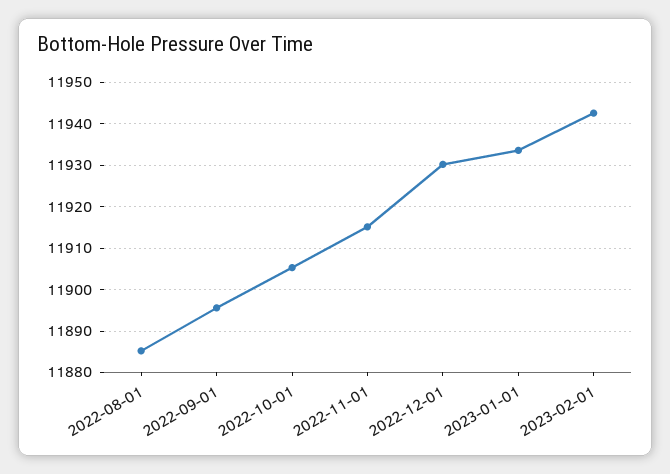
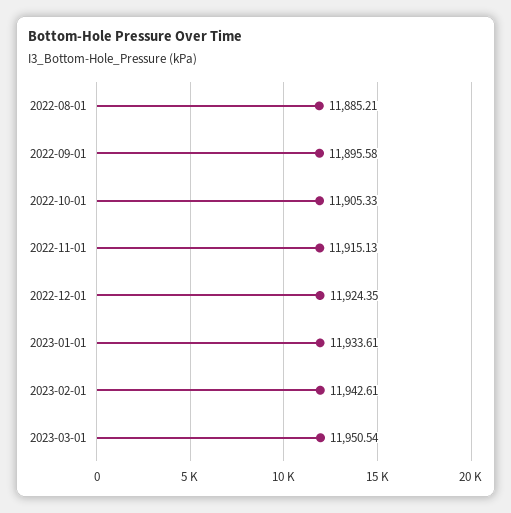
2022-12-01: 11930 -> 11924.35
2023-03-01: none -> 11950.54

